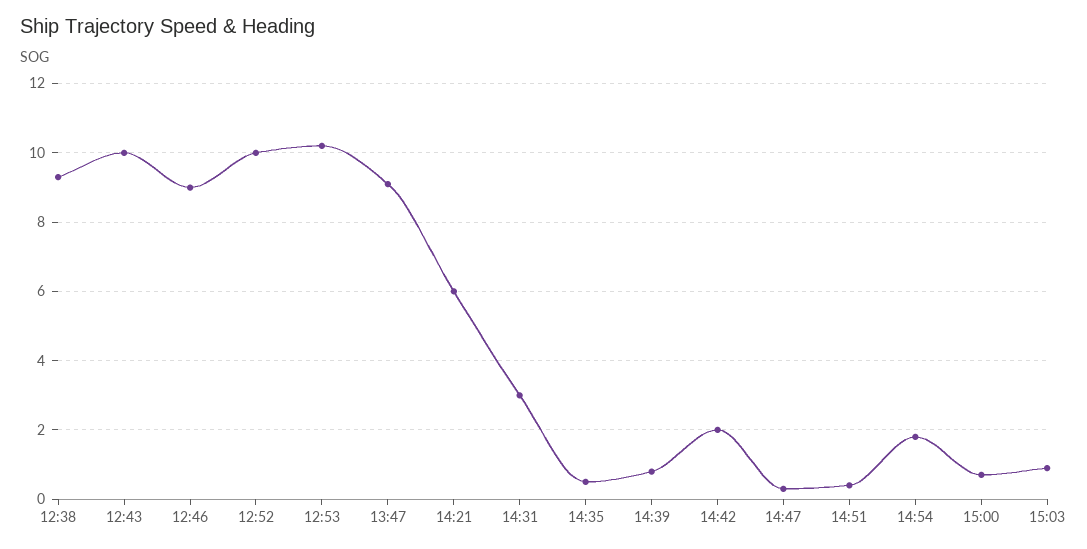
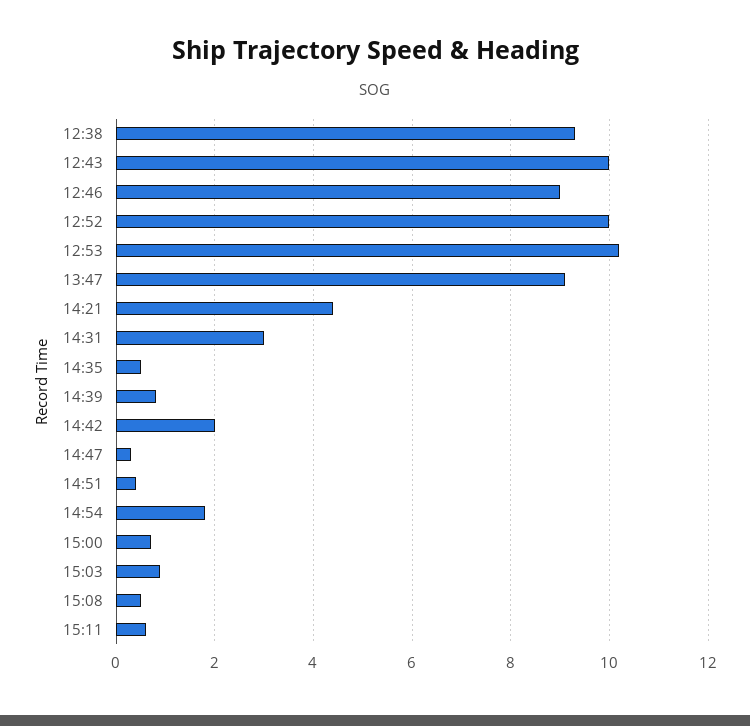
14:21: 6 -> 4.5
15:08: none -> 0.5
15:11: none -> 0.5

